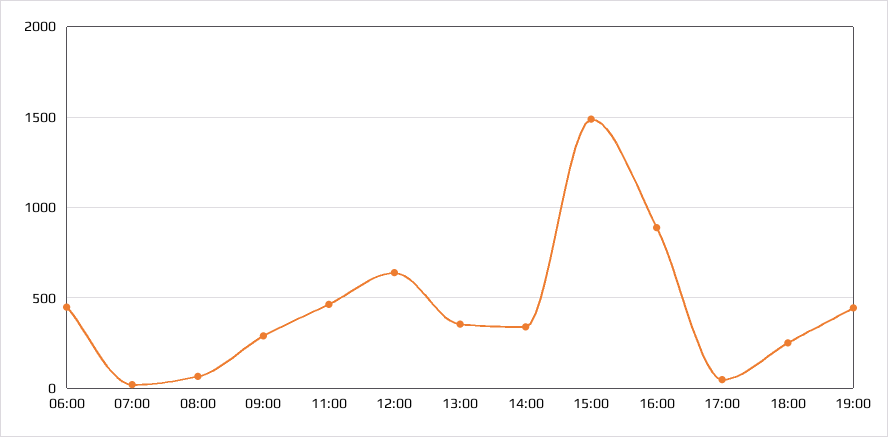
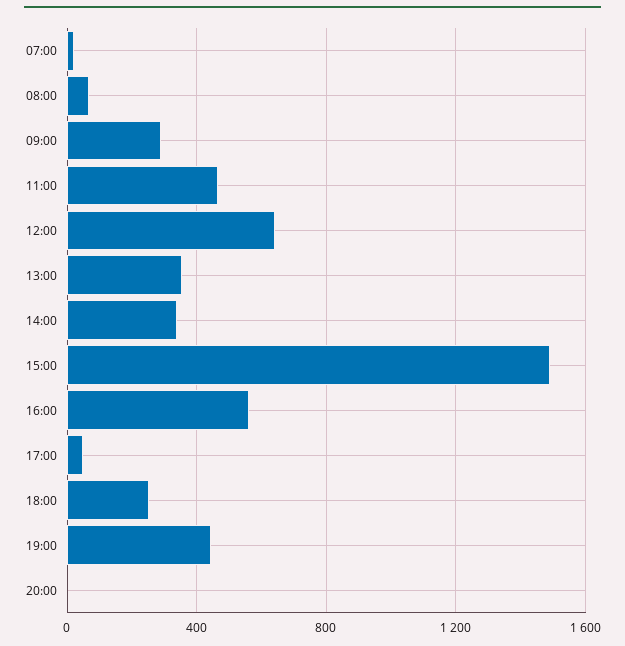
06:00: 450 -> none
16:00: 900 -> 550
20:00: none -> 0

